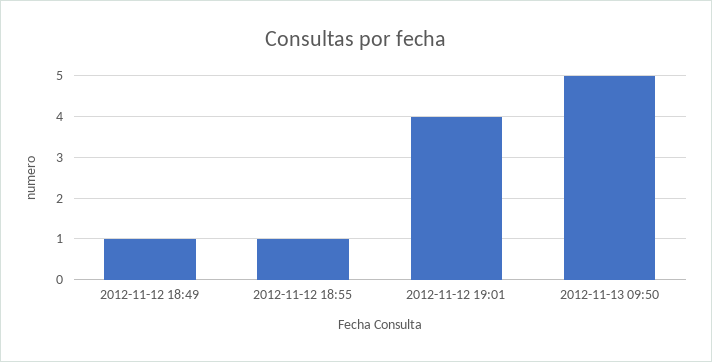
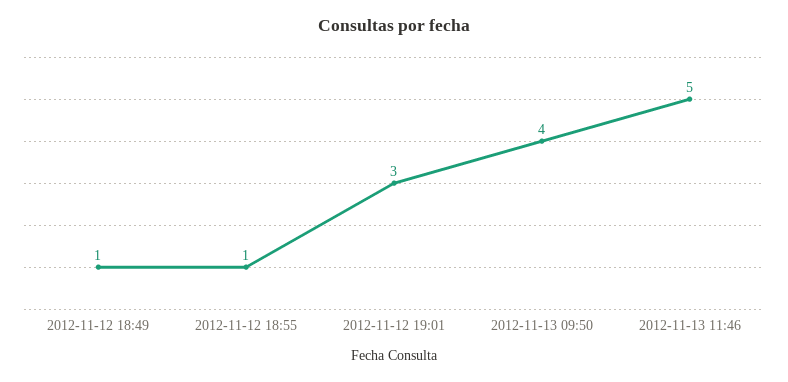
2012-11-12 19:01: 4 -> 3
2012-11-13 09:50: 5 -> 4
2012-11-13 11:46: none -> 5

